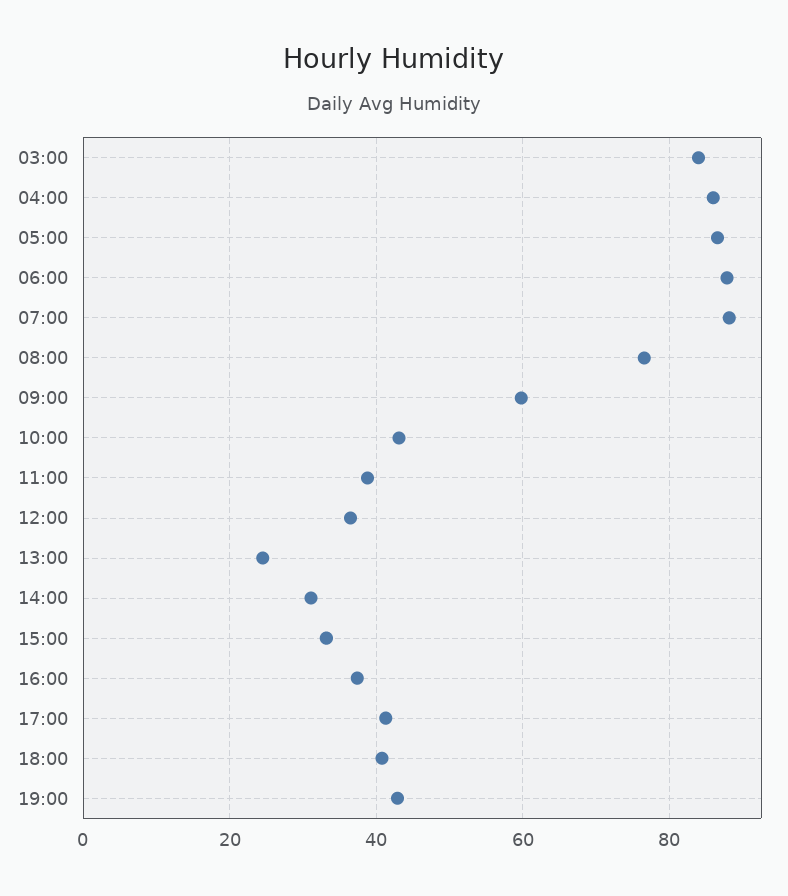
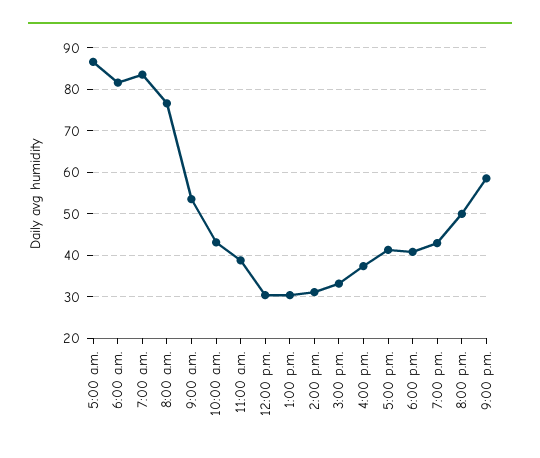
03:00: 84 -> none
04:00: 86 -> none
06:00: 88 -> 82
07:00: 88 -> 84
09:00: 60 -> 54
12:00: 36 -> 30
13:00: 24 -> 30
8:00 p.m.: none -> 50
9:00 p.m.: none -> 58

